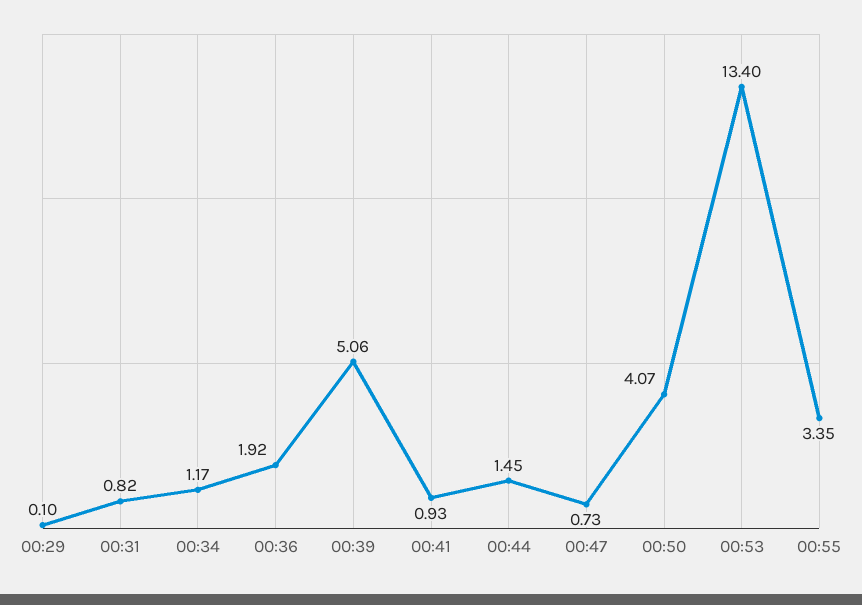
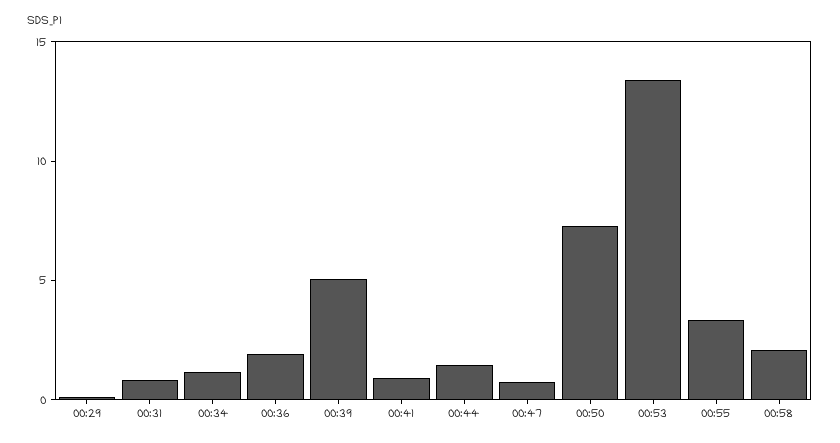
00:50: 4.07 -> 7
00:58: none -> 2

